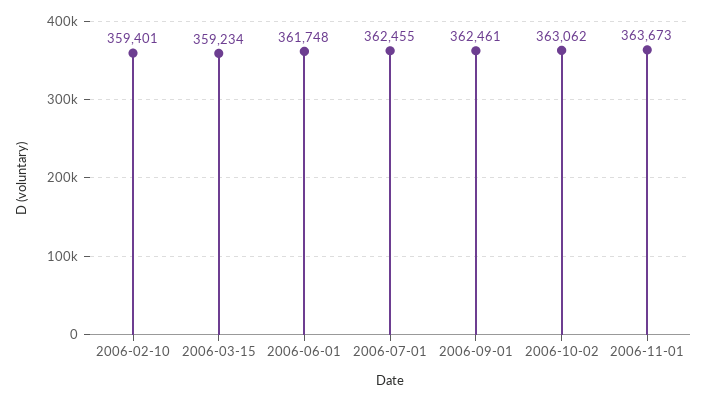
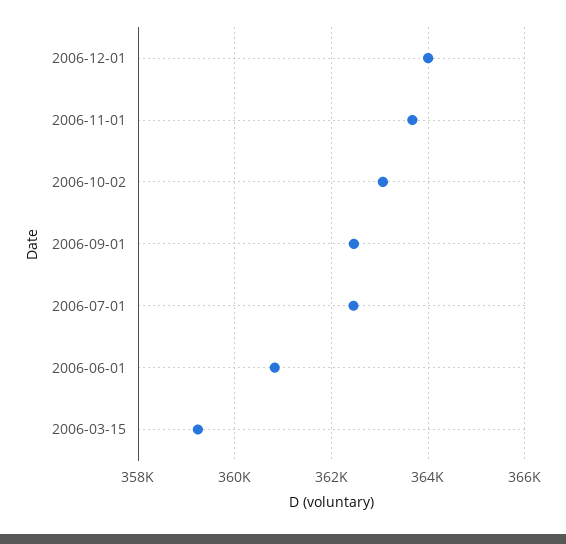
2006-02-10: 359401 -> none
2006-06-01: 361748 -> 360800
2006-12-01: none -> 364000

